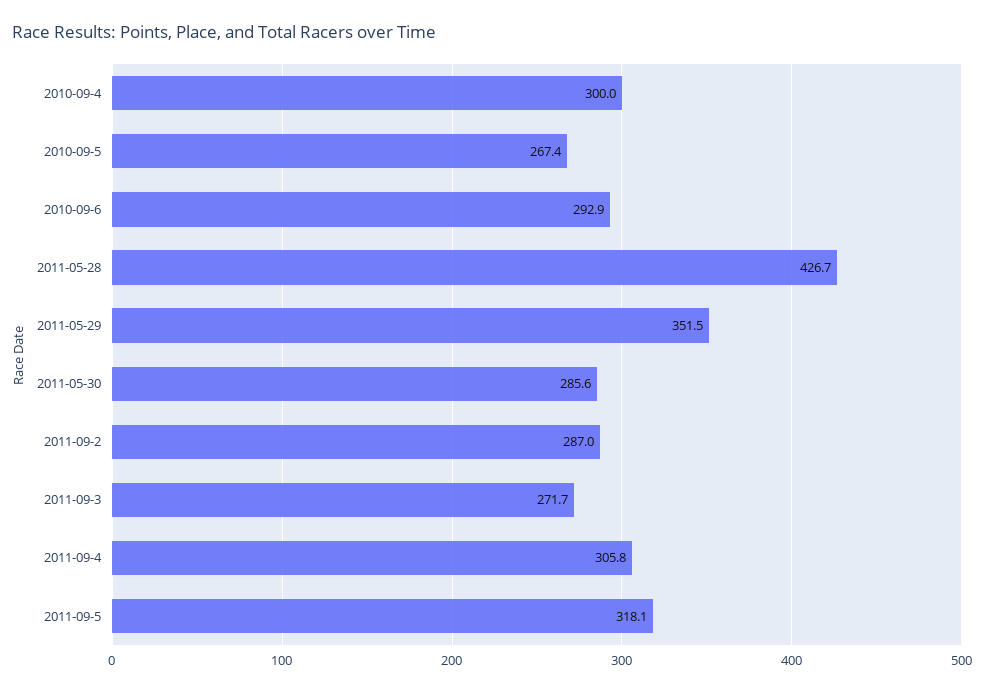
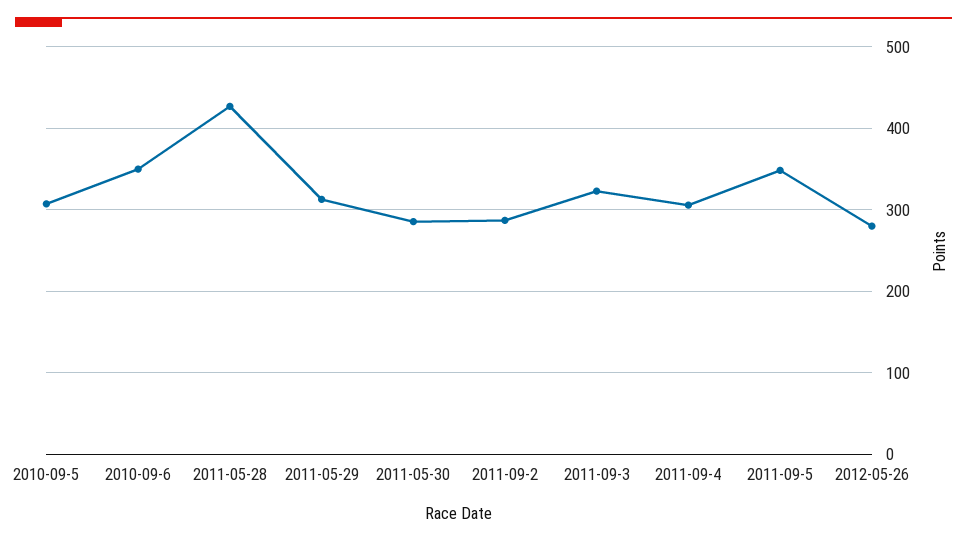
2010-09-4: 300 -> none
2010-09-5: 267.4 -> 310
2010-09-6: 292.9 -> 350
2011-05-29: 351.5 -> 310
2011-09-3: 271.7 -> 320
2011-09-5: 318.1 -> 350
2012-05-26: none -> 280

